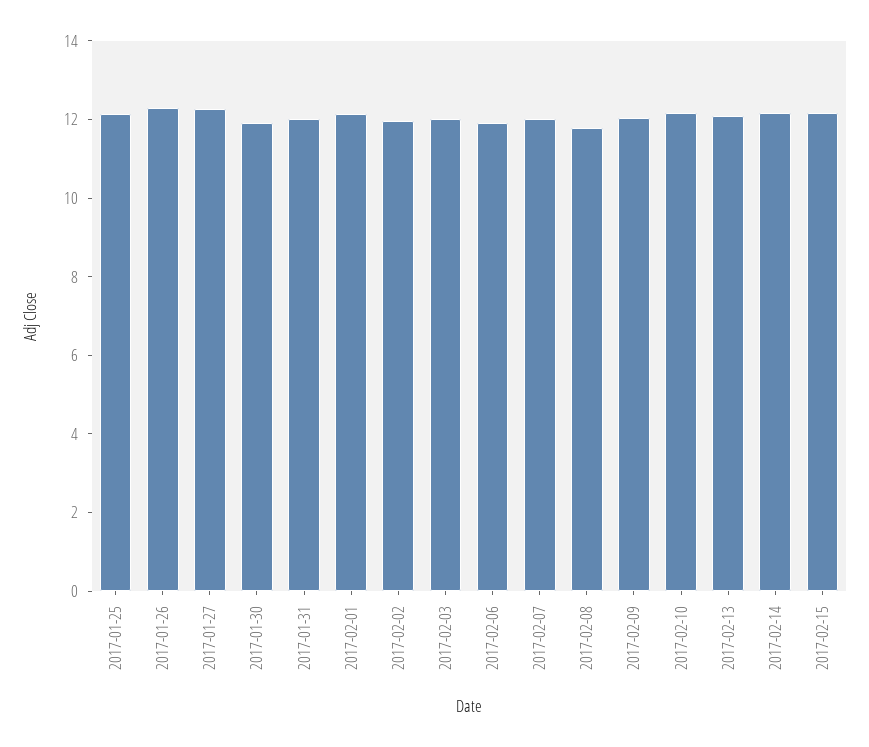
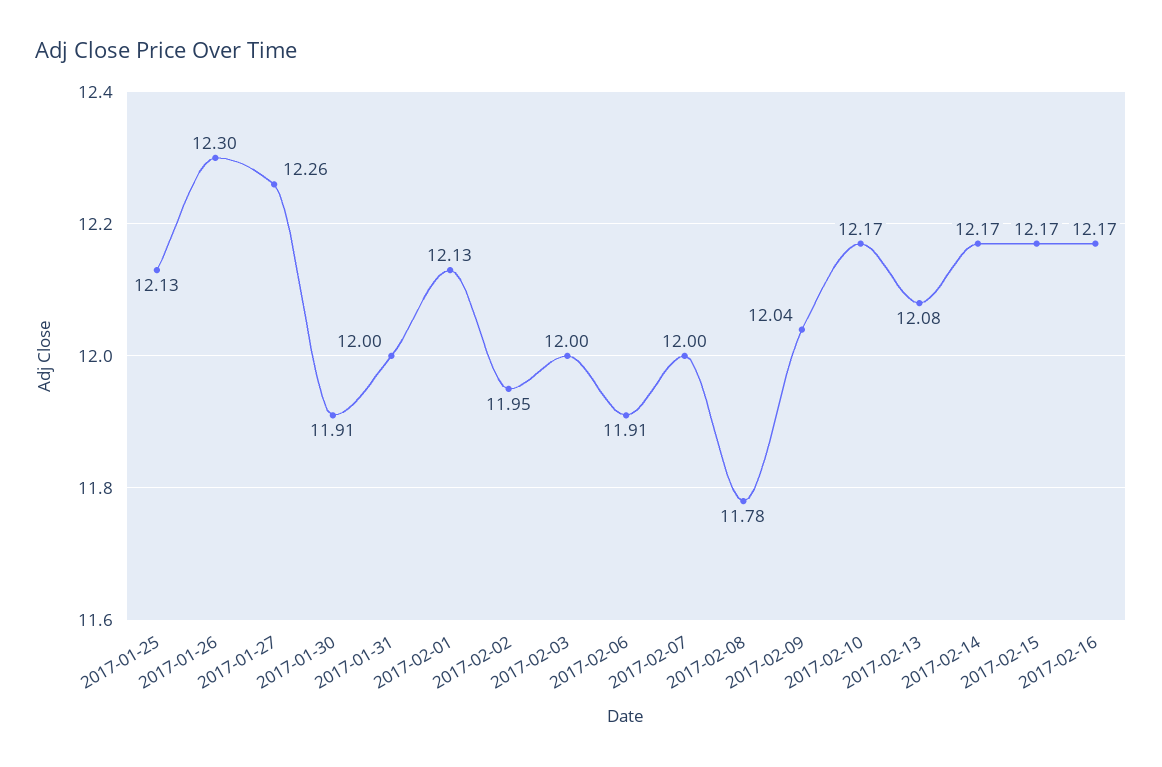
2017-02-16: none -> 12.17

